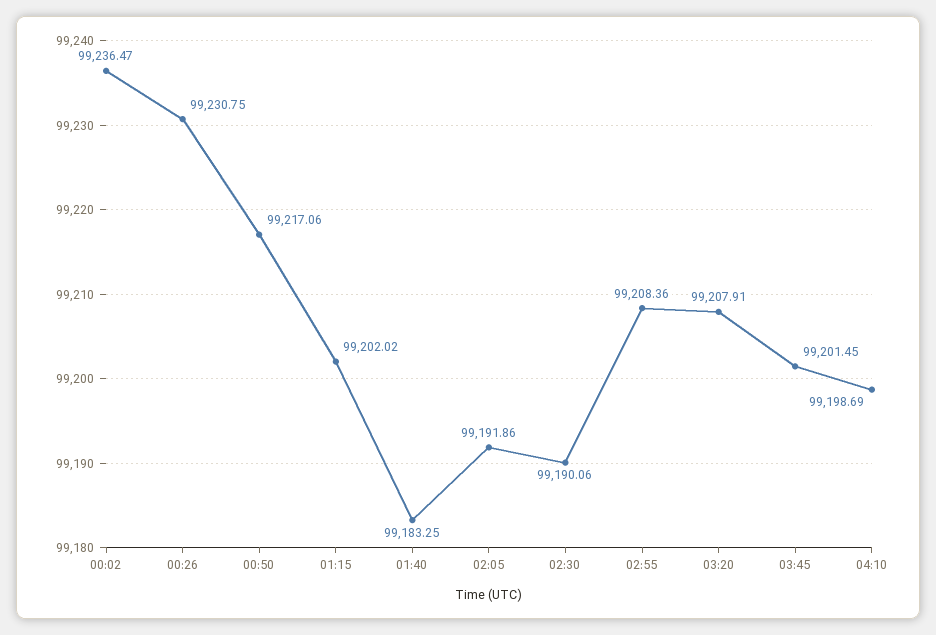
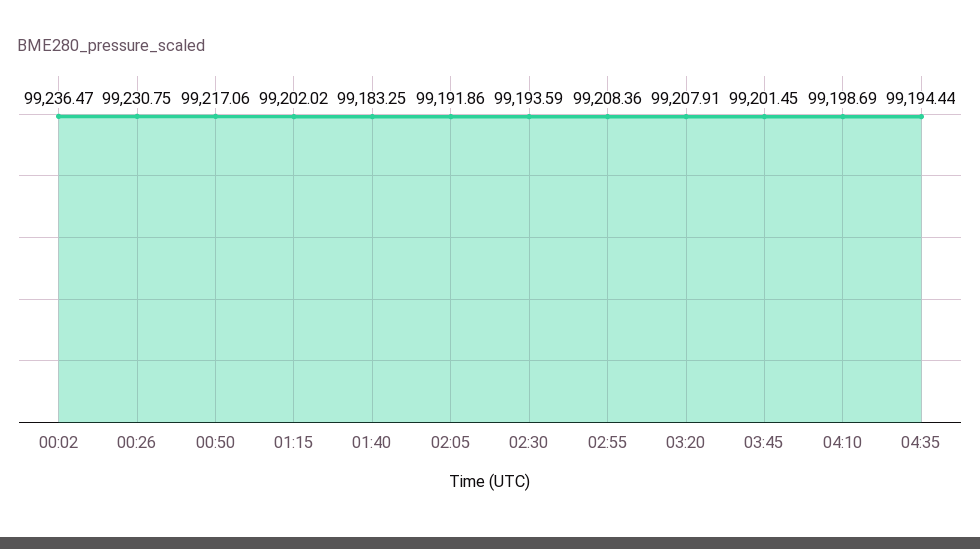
02:30: 99190.06 -> 99193.59
04:35: none -> 99194.44

